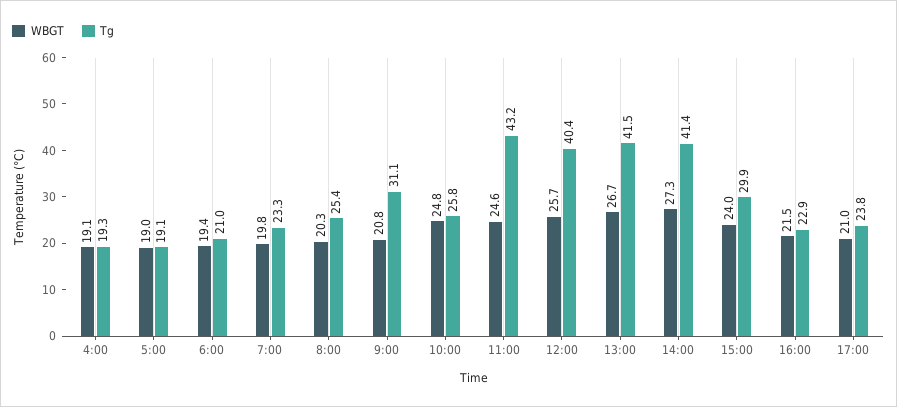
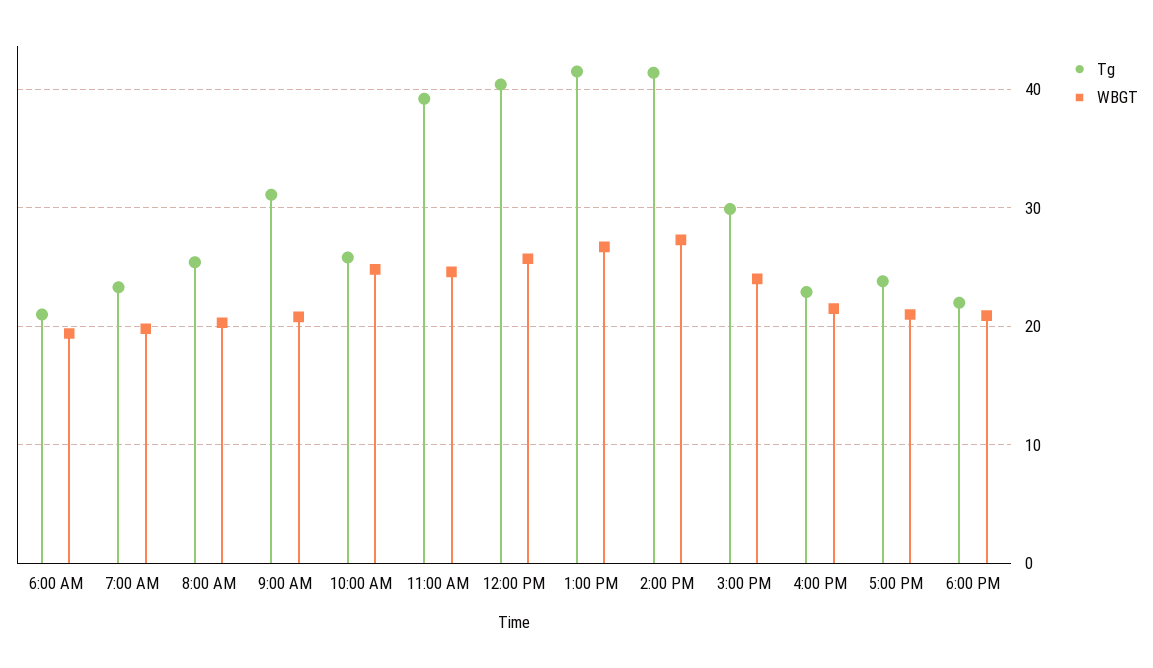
WBGT, 4:00: 19.1 -> none
Tg, 4:00: 19.3 -> none
WBGT, 5:00: 19 -> none
Tg, 5:00: 19.1 -> none
Tg, 11:00: 43.2 -> 39
Tg, 6:00 PM: none -> 22
WBGT, 6:00 PM: none -> 21

